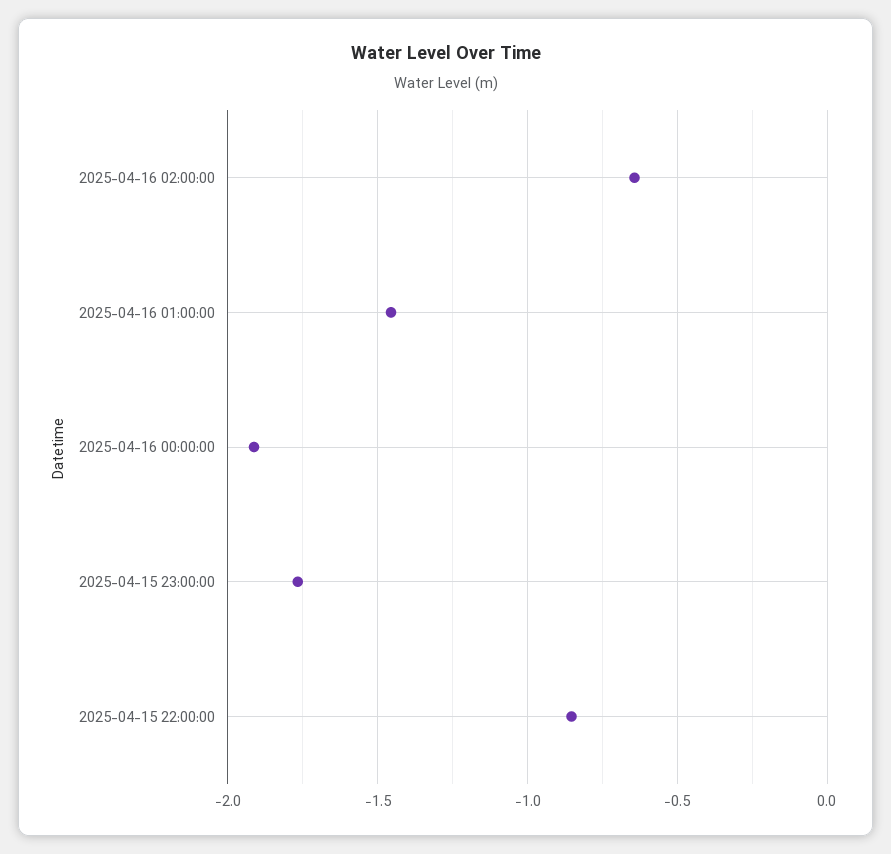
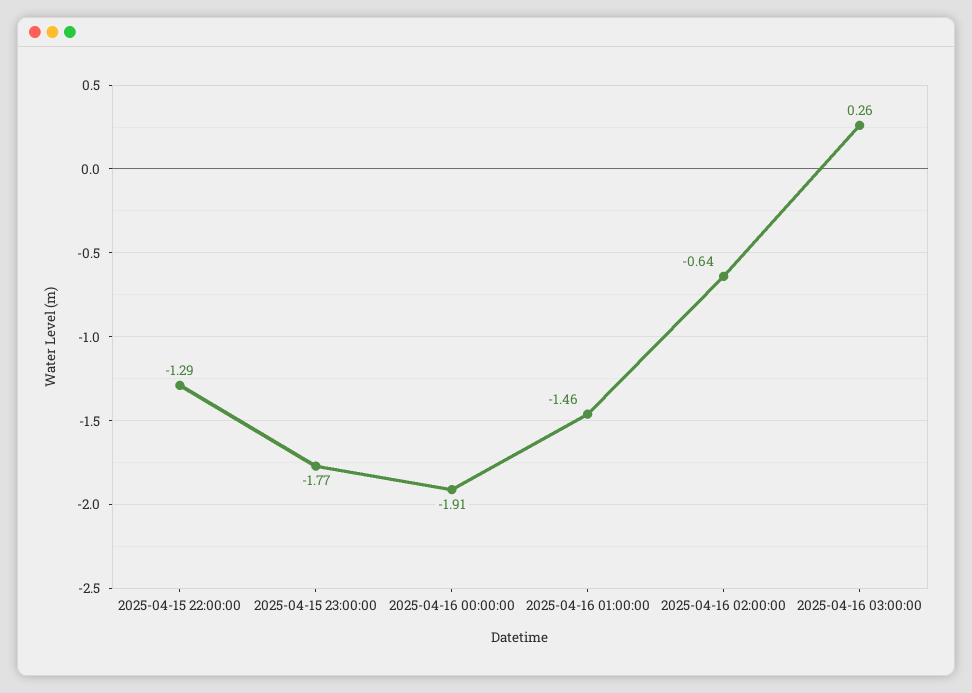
2025-04-15 22:00:00: -0.85 -> -1.29
2025-04-16 03:00:00: none -> 0.26

